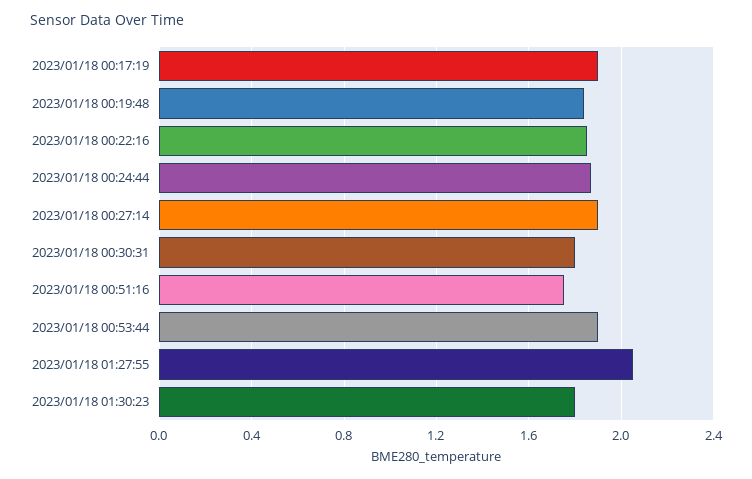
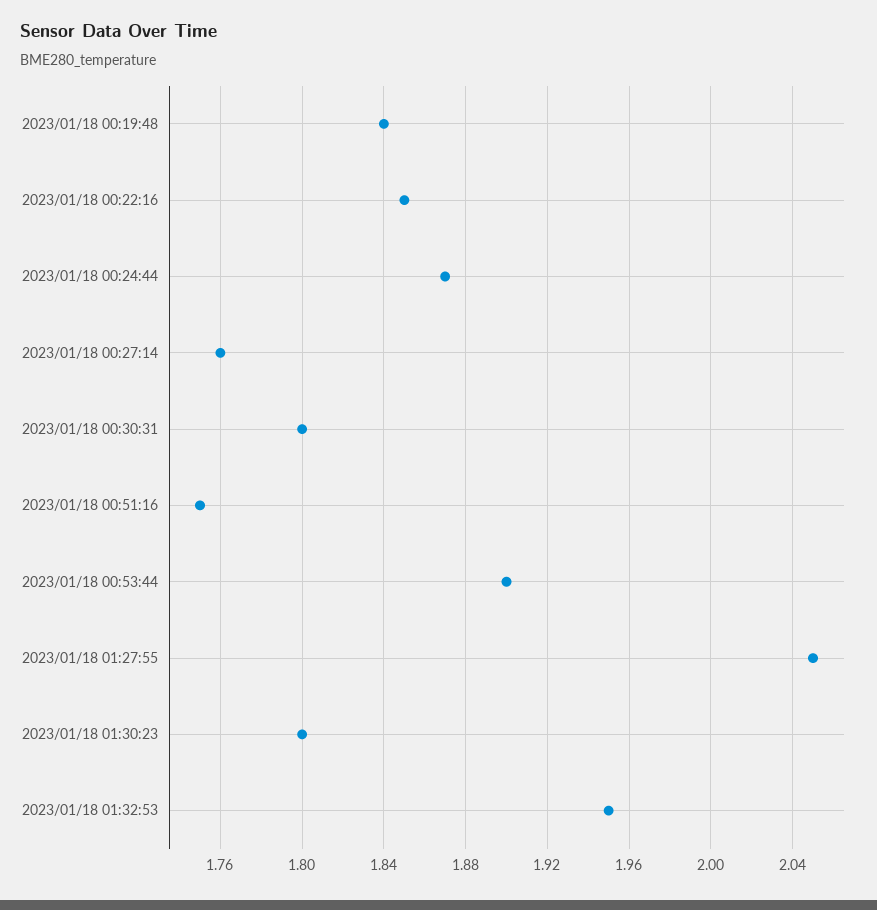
2023/01/18 00:17:19: 1.9 -> none
2023/01/18 00:27:14: 1.9 -> 1.76
2023/01/18 01:32:53: none -> 1.95

